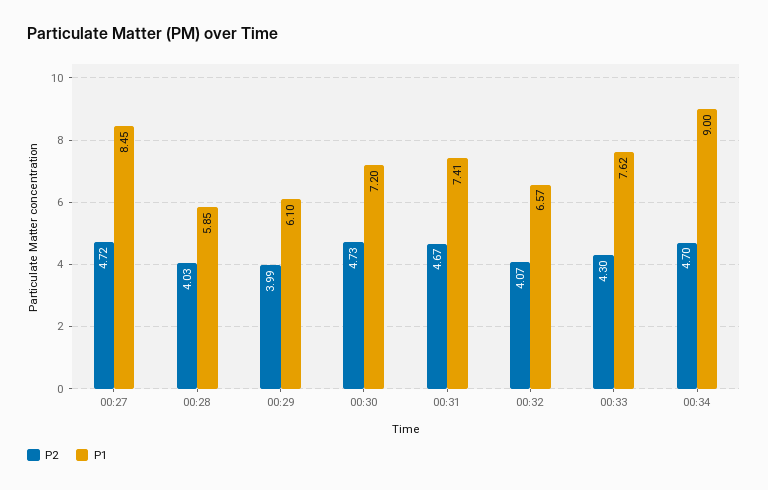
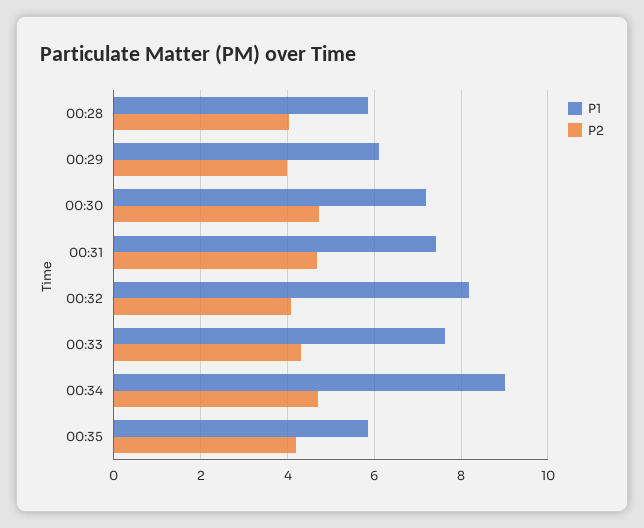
P2, 00:27: 4.72 -> none
P1, 00:27: 8.45 -> none
P1, 00:32: 6.57 -> 8.2
P1, 00:35: none -> 5.8
P2, 00:35: none -> 4.2

